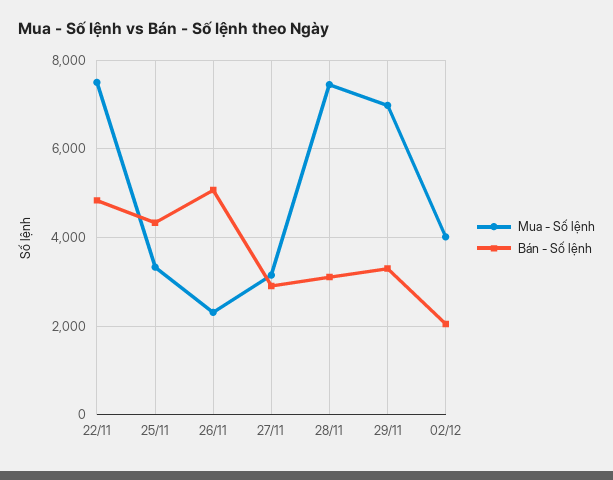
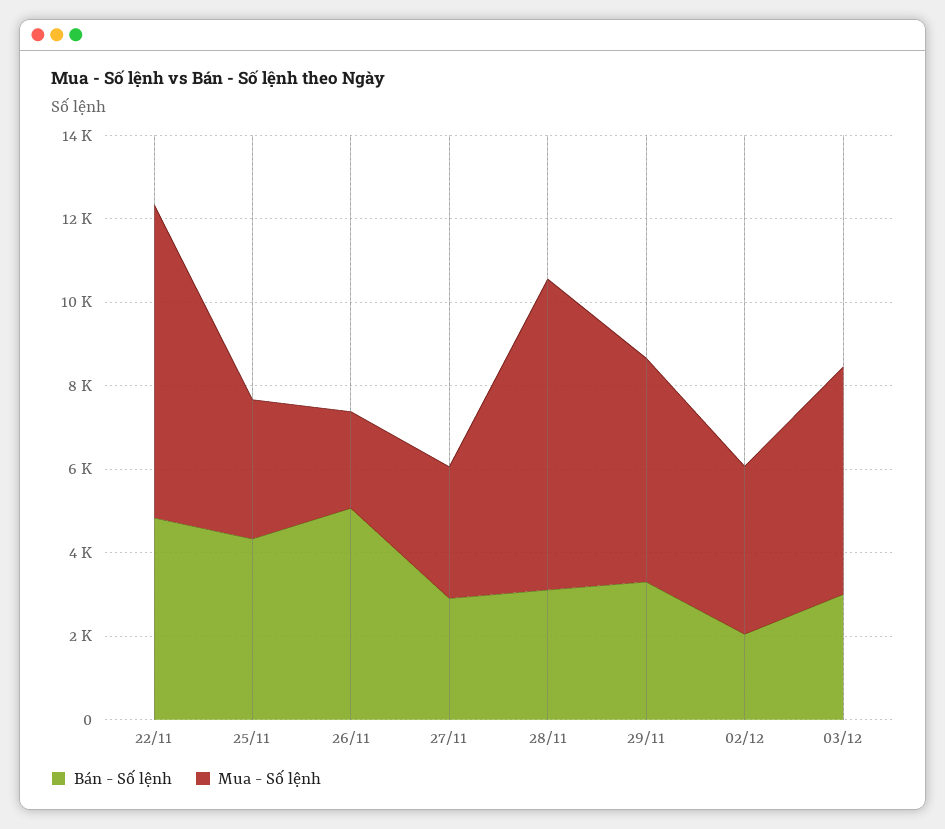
Mua - Số lệnh, 29/11: 7000 -> 5500
Bán - Số lệnh, 03/12: none -> 3000
Mua - Số lệnh, 03/12: none -> 5500

